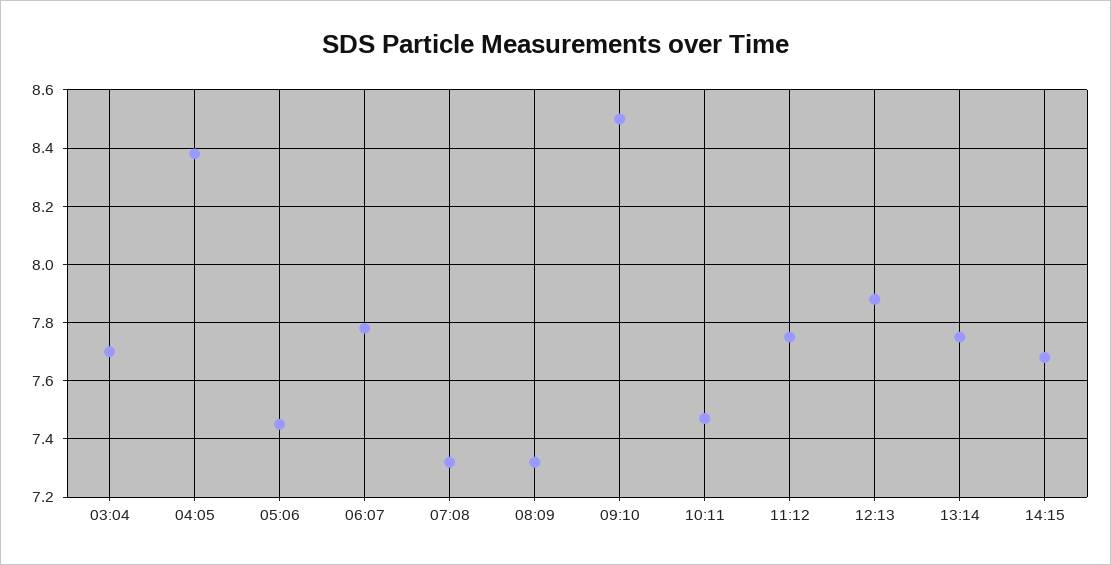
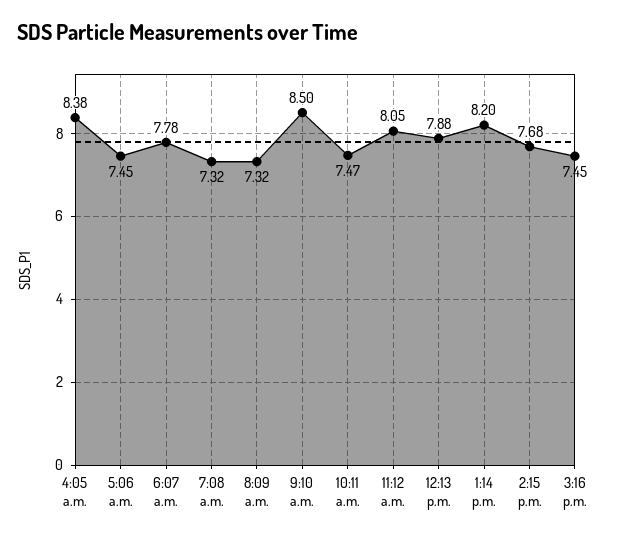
03:04: 7.7 -> none
11:12: 7.75 -> 8.05
13:14: 7.75 -> 8.2
3:16 p.m.: none -> 7.45

